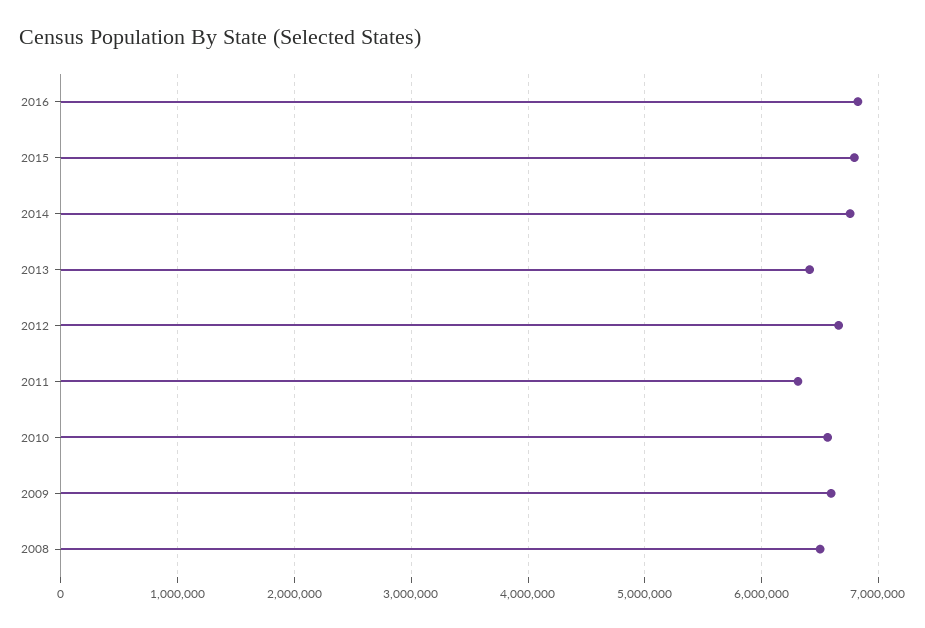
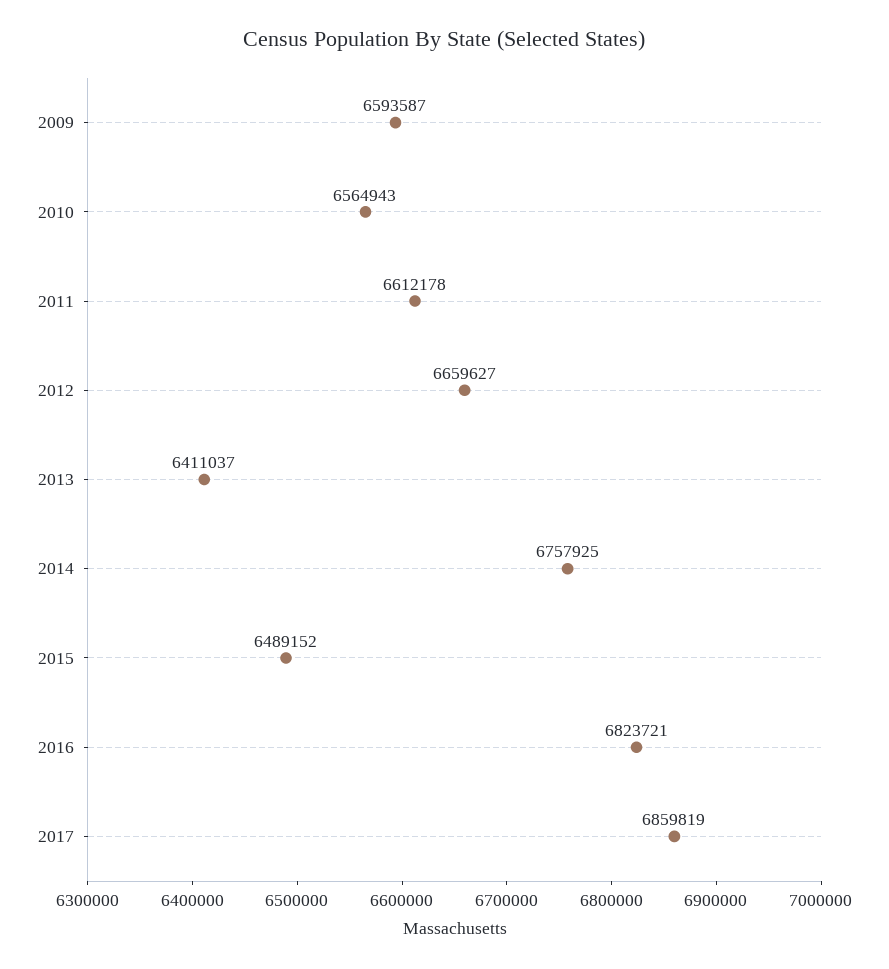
2015: 6800000 -> 6489152
2011: 6300000 -> 6612178
2008: 6500000 -> none
2017: none -> 6859819

